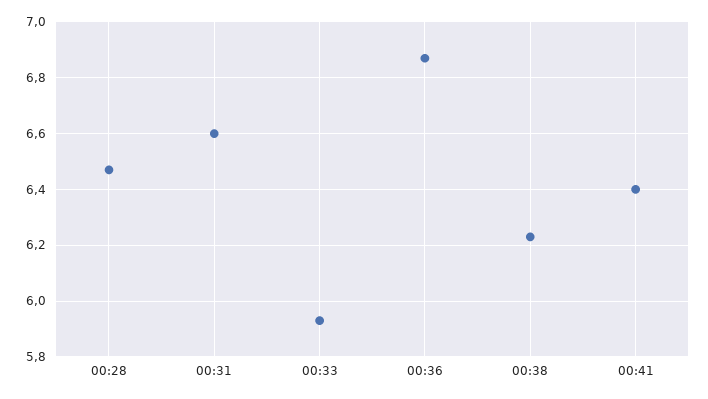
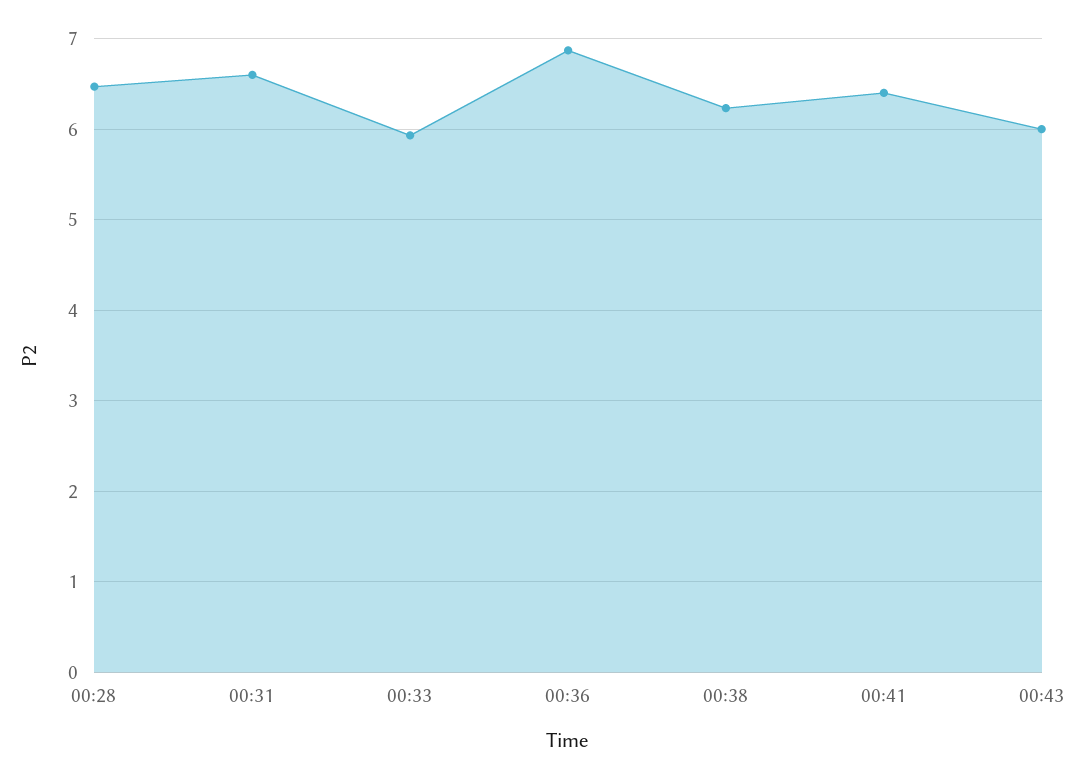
00:43: none -> 6

